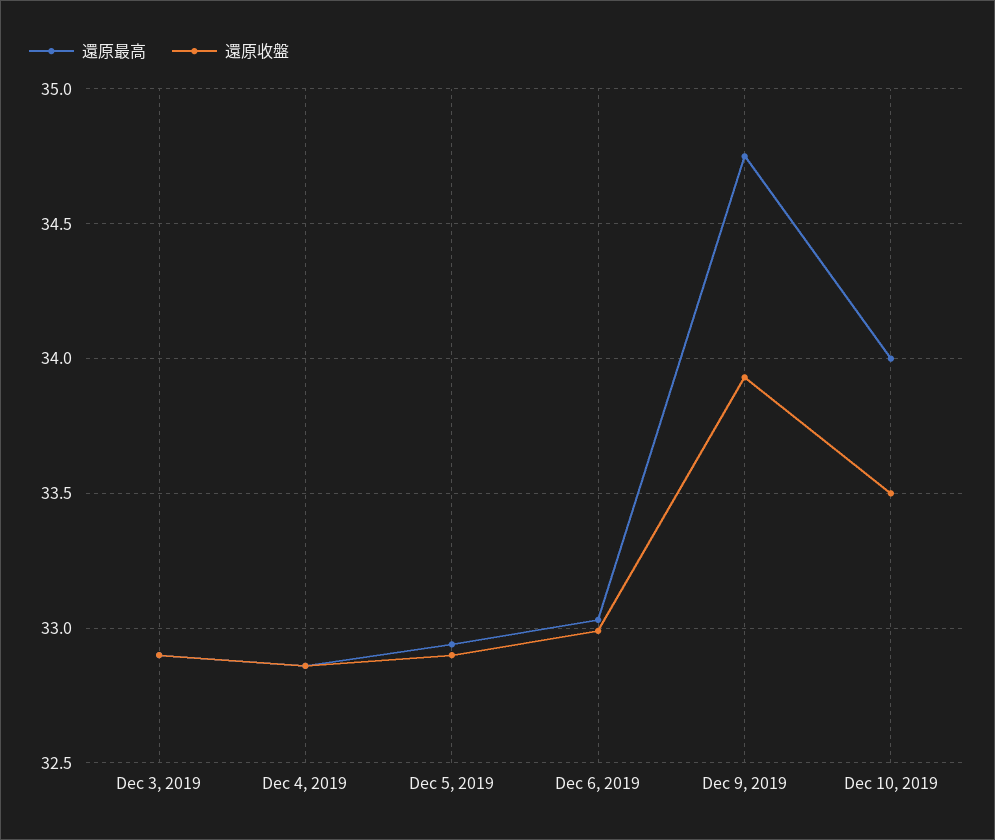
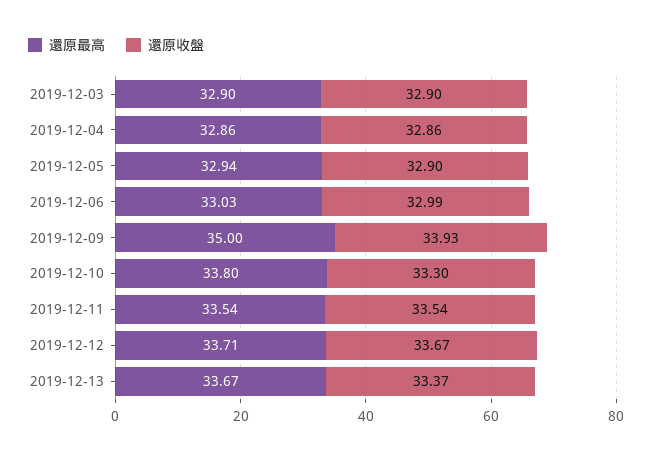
還原最高, Dec 9, 2019: 34.75 -> 35
還原最高, Dec 10, 2019: 34 -> 33.8
還原收盤, Dec 10, 2019: 33.5 -> 33.3
還原最高, 2019-12-11: none -> 33.54
還原收盤, 2019-12-11: none -> 33.54
還原最高, 2019-12-12: none -> 33.71
還原收盤, 2019-12-12: none -> 33.67
還原最高, 2019-12-13: none -> 33.67
還原收盤, 2019-12-13: none -> 33.37

